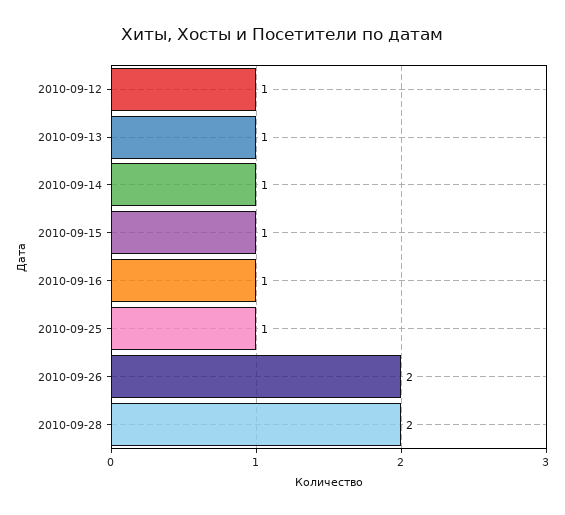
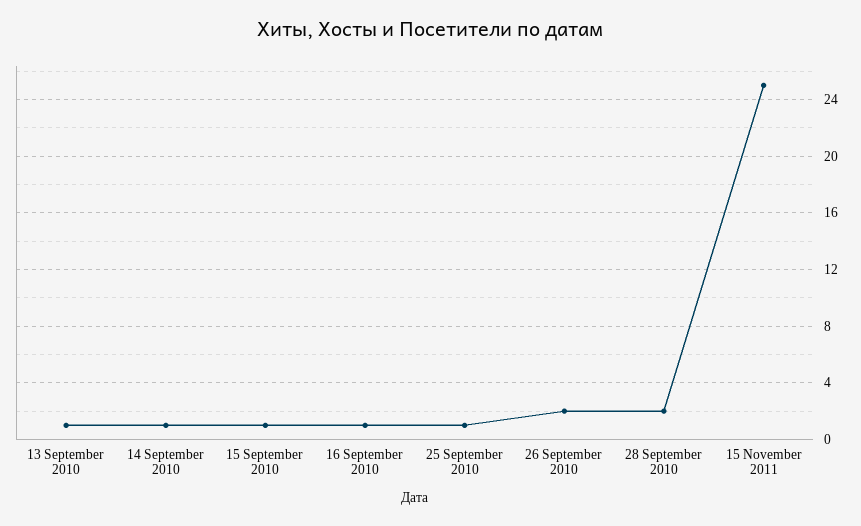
2010-09-12: 1 -> none
15 November 2011: none -> 25

